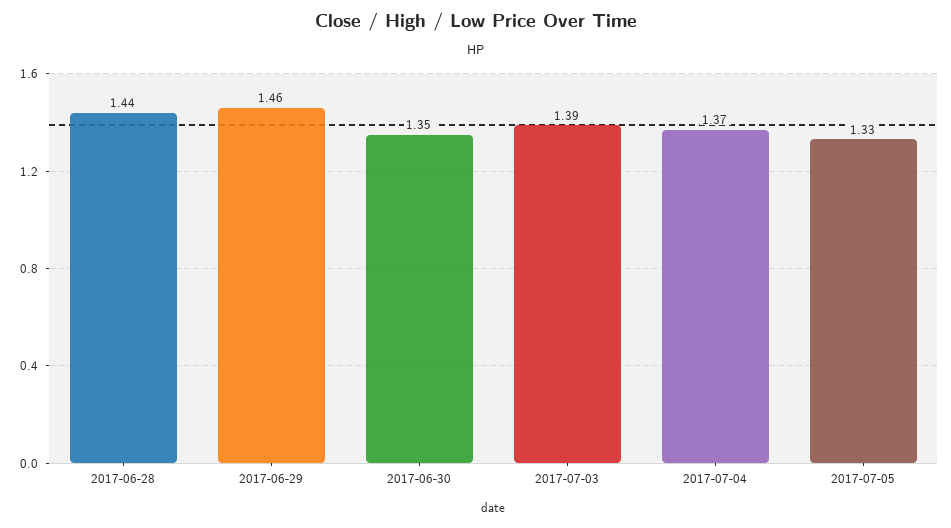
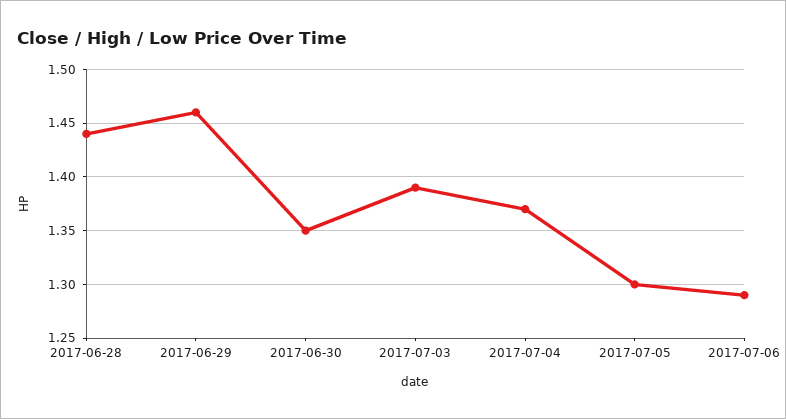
2017-07-05: 1.33 -> 1.3
2017-07-06: none -> 1.29

